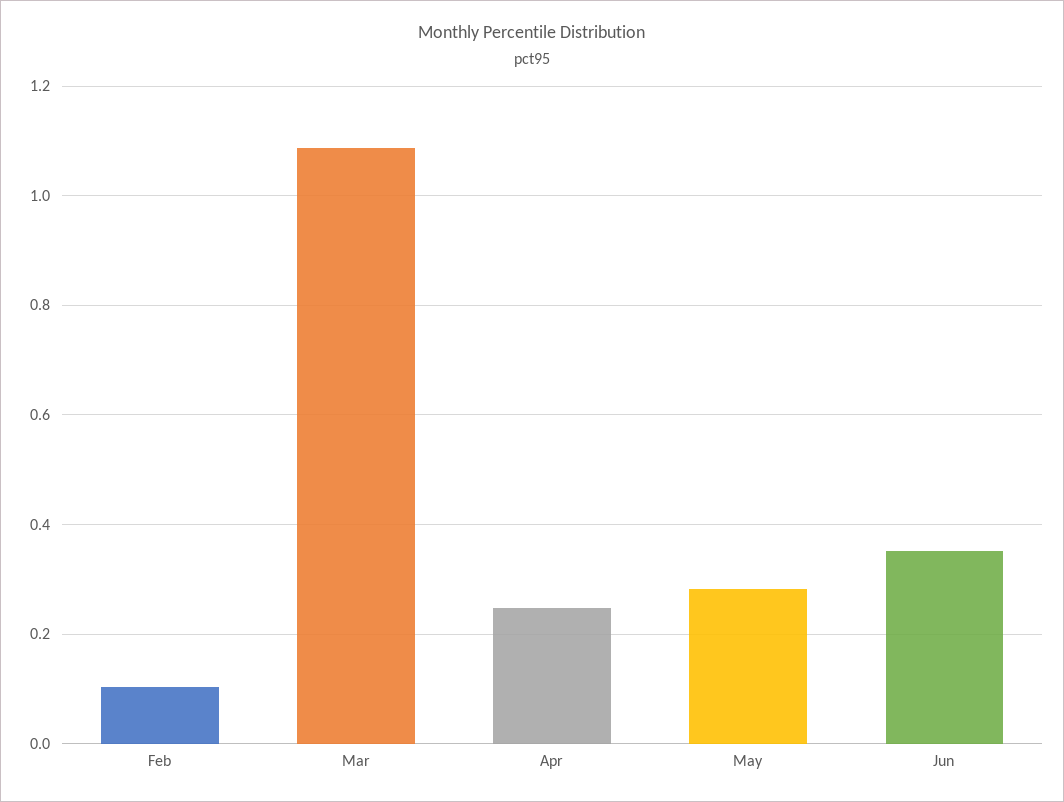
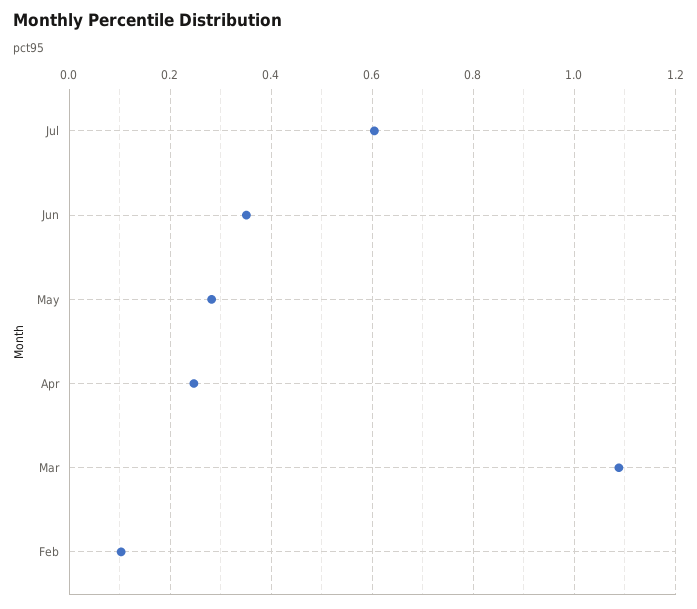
Jul: none -> 0.6

